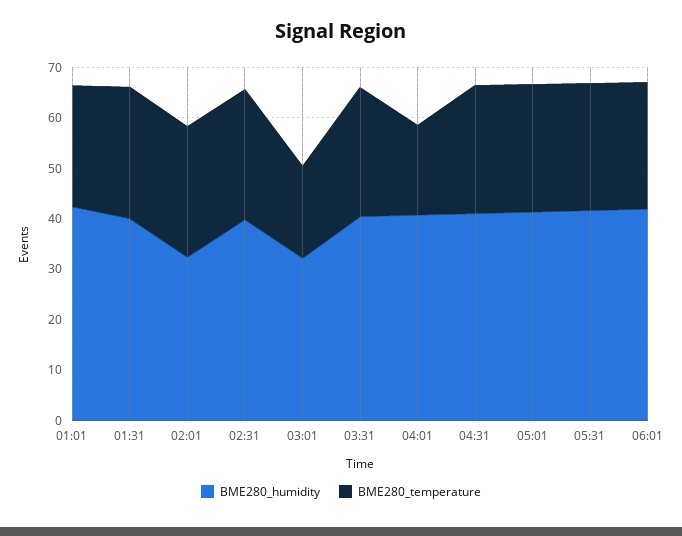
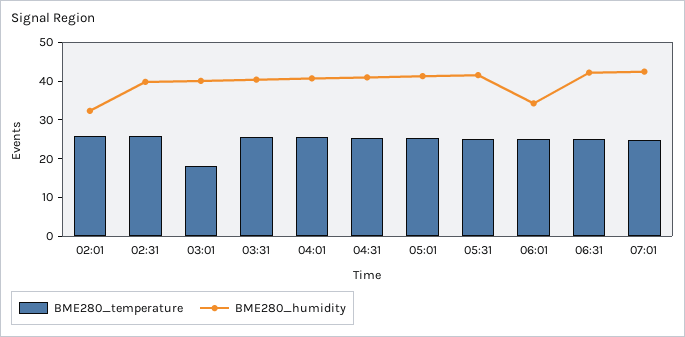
BME280_humidity, 01:01: 42 -> none
BME280_temperature, 01:01: 24 -> none
BME280_humidity, 01:31: 40 -> none
BME280_temperature, 01:31: 26 -> none
BME280_humidity, 03:01: 32 -> 40
BME280_temperature, 04:01: 18 -> 25
BME280_humidity, 06:01: 42 -> 35
BME280_temperature, 06:31: none -> 25
BME280_humidity, 06:31: none -> 42.5
BME280_temperature, 07:01: none -> 25
BME280_humidity, 07:01: none -> 42.5

